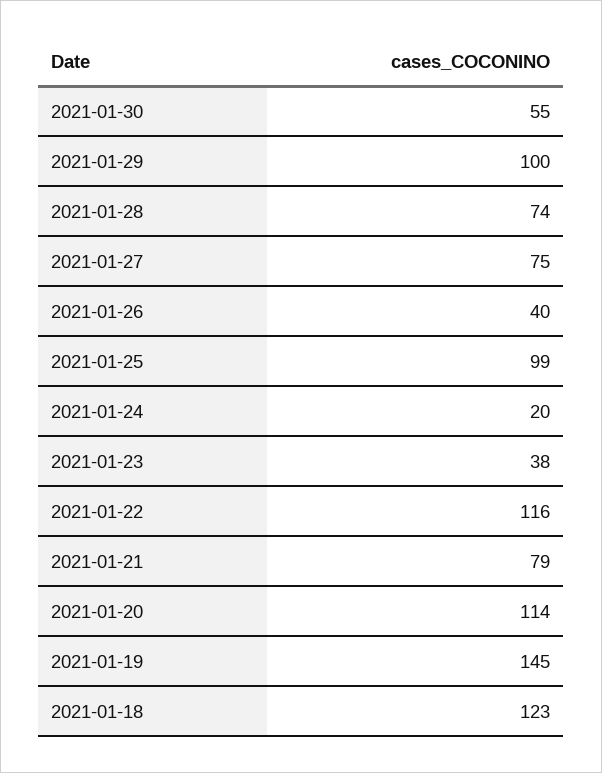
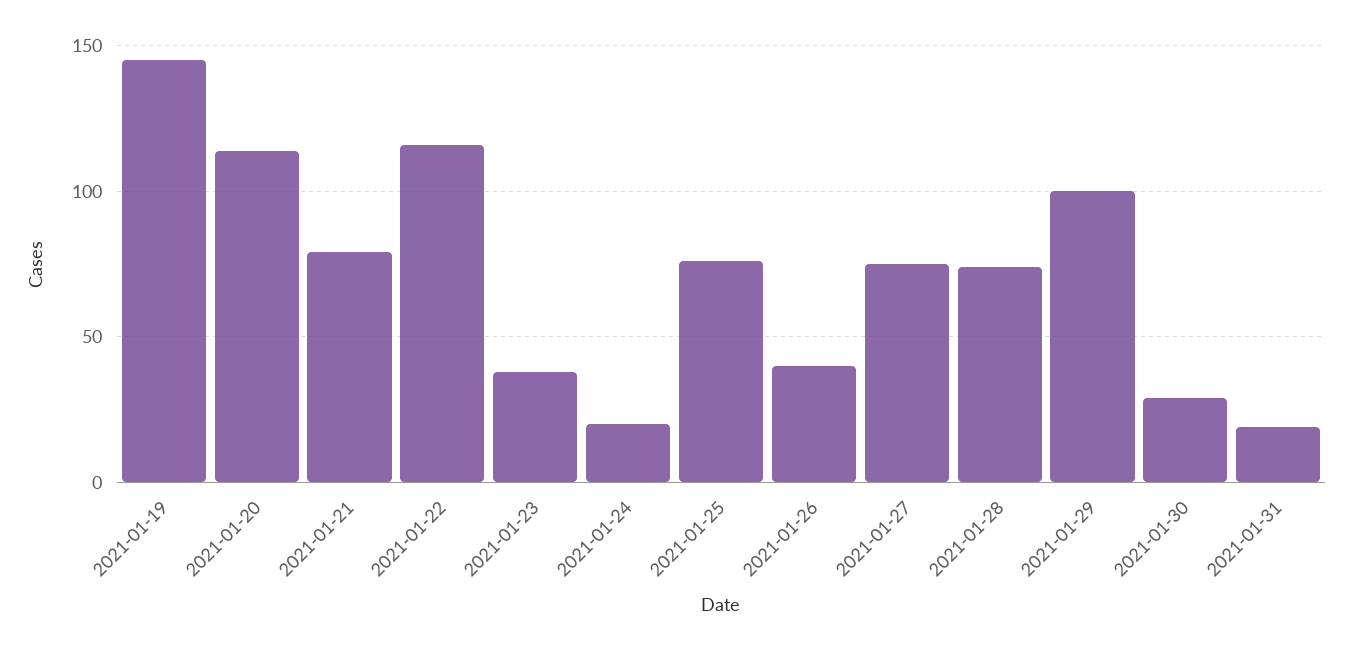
2021-01-30: 55 -> 30
2021-01-25: 99 -> 75
2021-01-18: 123 -> none
2021-01-31: none -> 20

